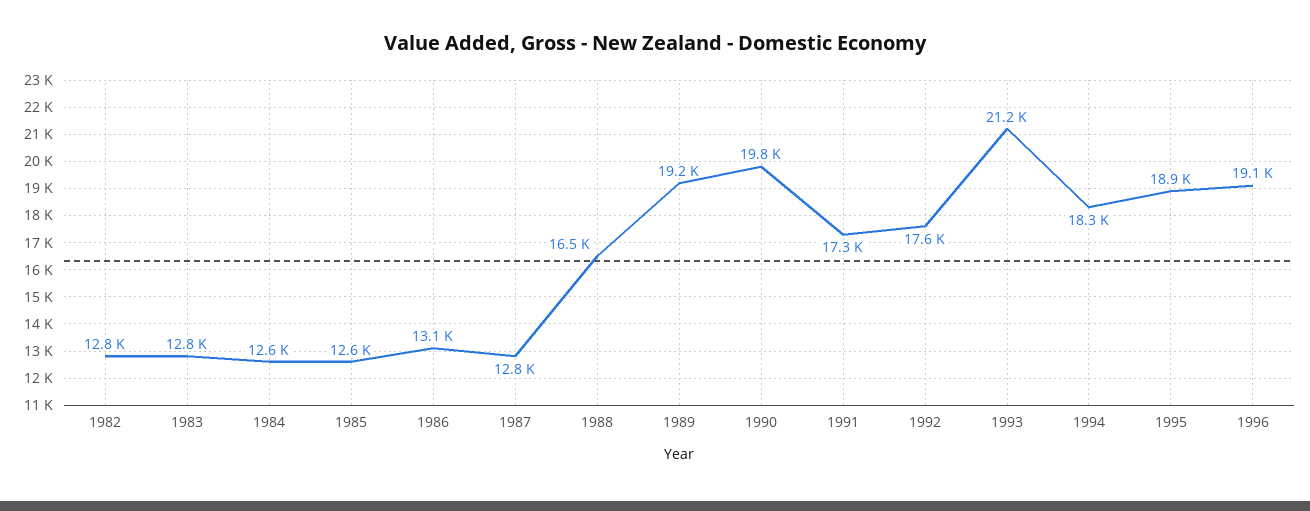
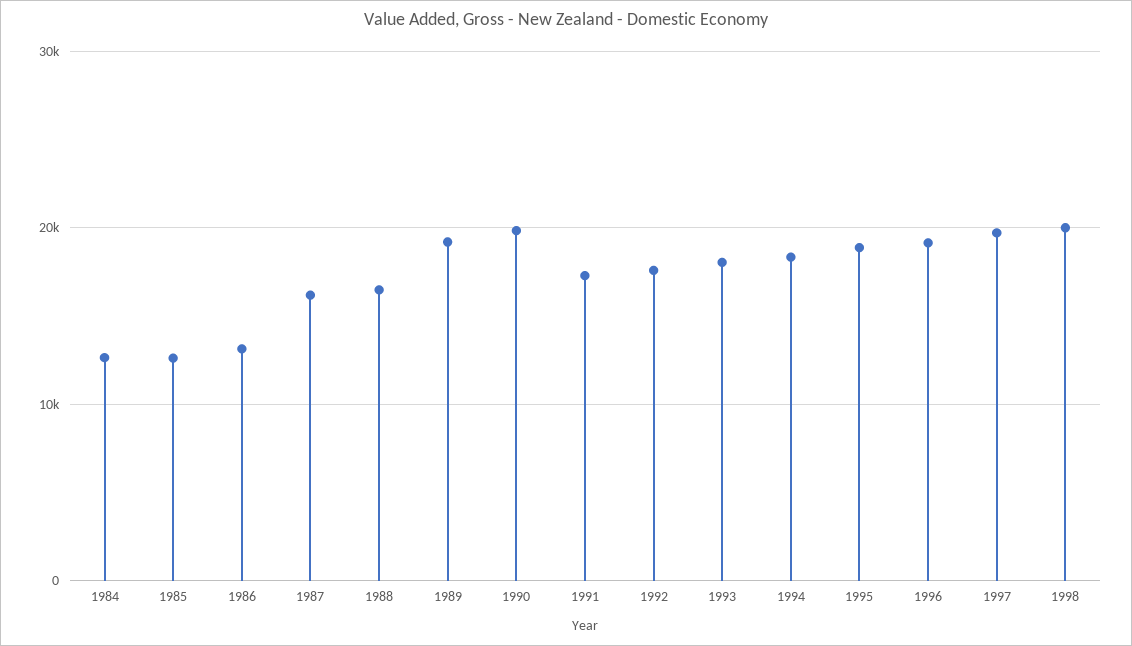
1982: 12800 -> none
1983: 12800 -> none
1987: 12800 -> 16000
1993: 21200 -> 18000
1997: none -> 20000
1998: none -> 20000

